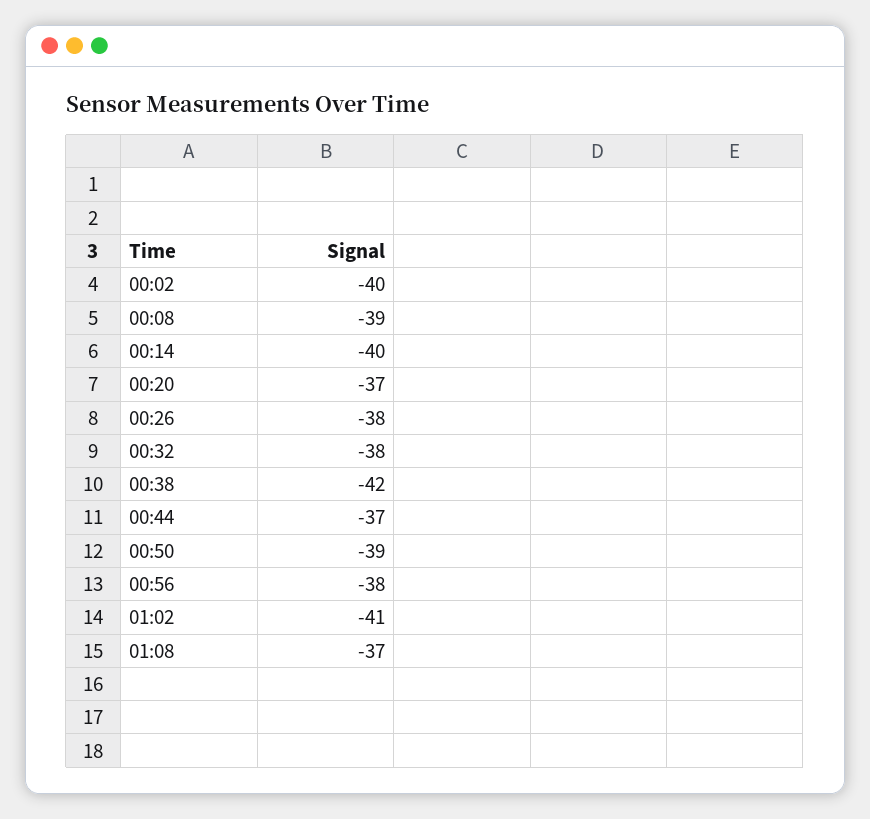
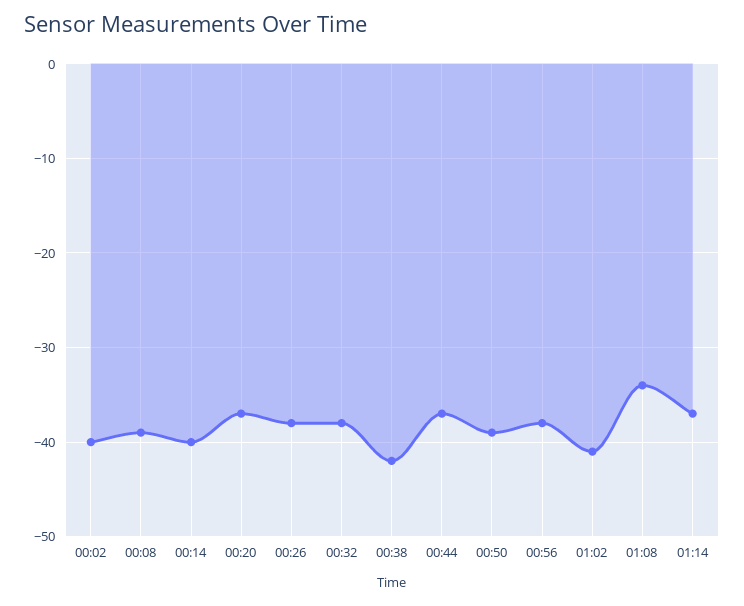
01:08: -37 -> -34
01:14: none -> -37

